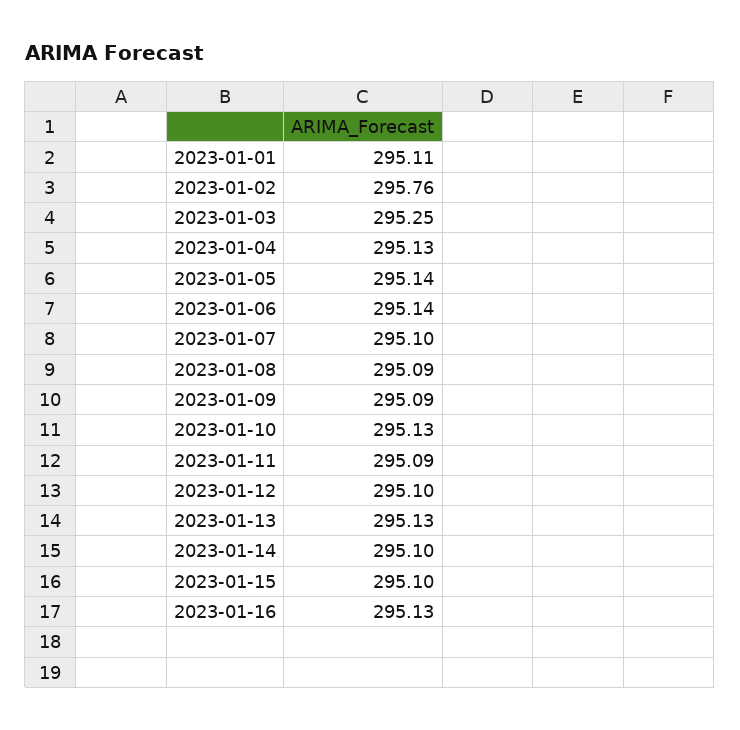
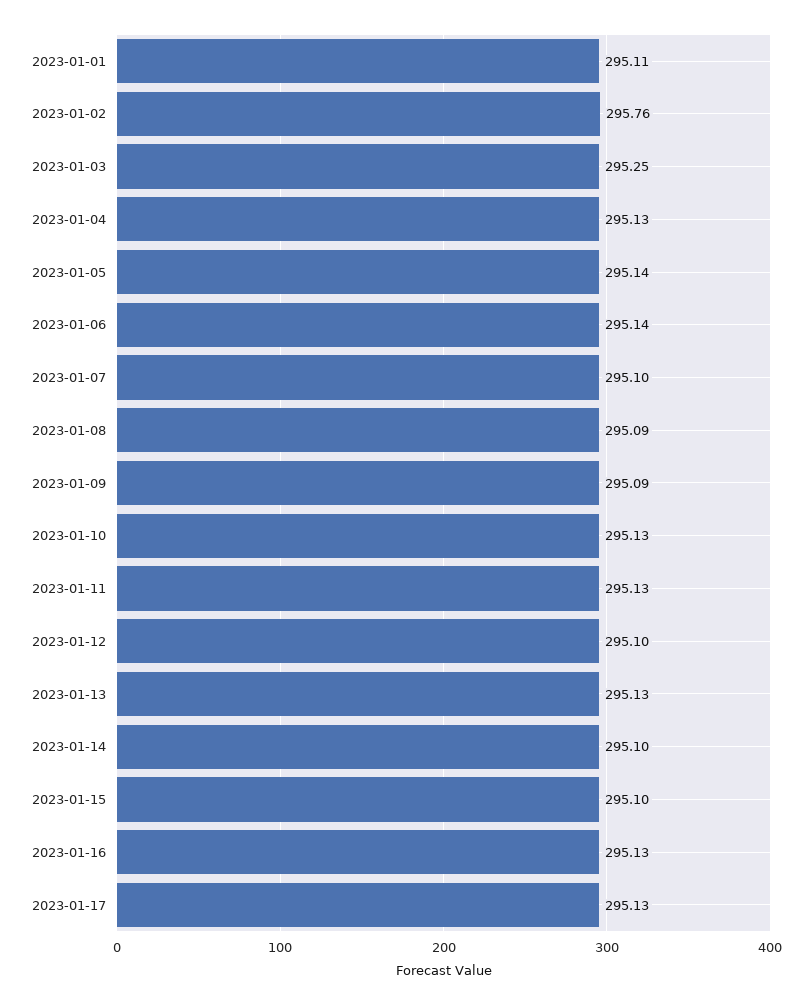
2023-01-11: 295.09 -> 295.13
2023-01-17: none -> 295.13

